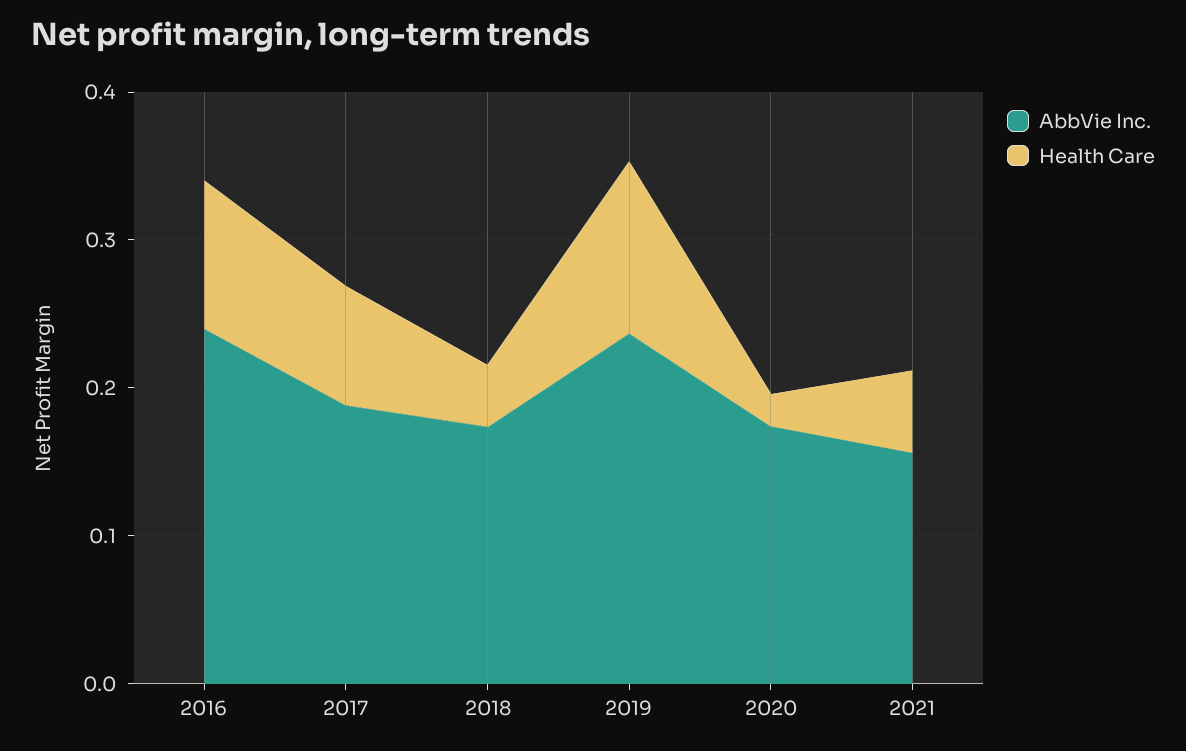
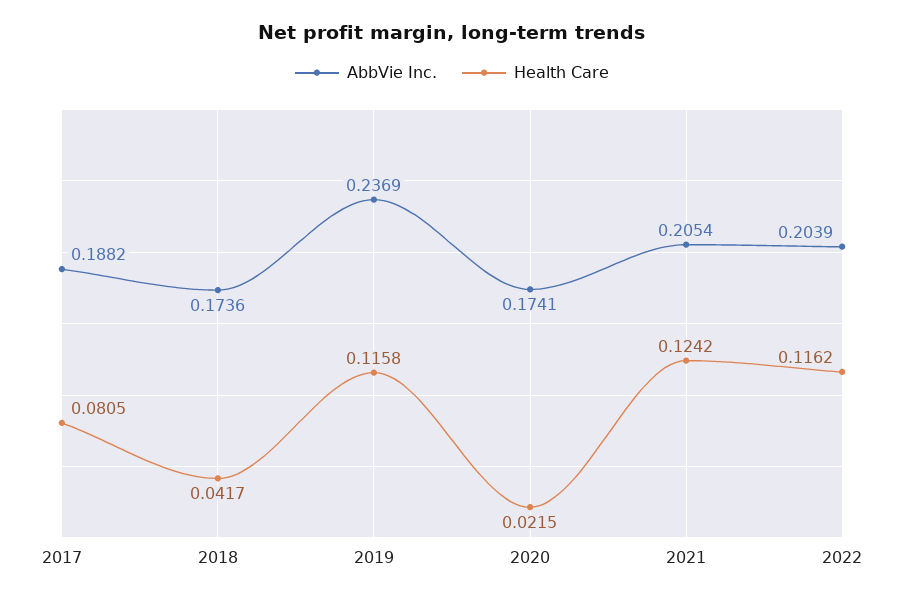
AbbVie Inc., 2016: 0.24 -> none
Health Care, 2016: 0.1 -> none
AbbVie Inc., 2021: 0.16 -> 0.2054
Health Care, 2021: 0.06 -> 0.1242
AbbVie Inc., 2022: none -> 0.2039
Health Care, 2022: none -> 0.1162

